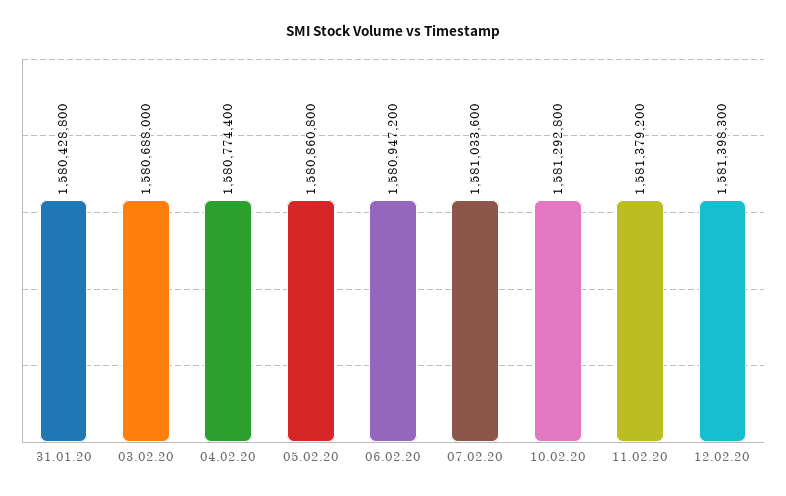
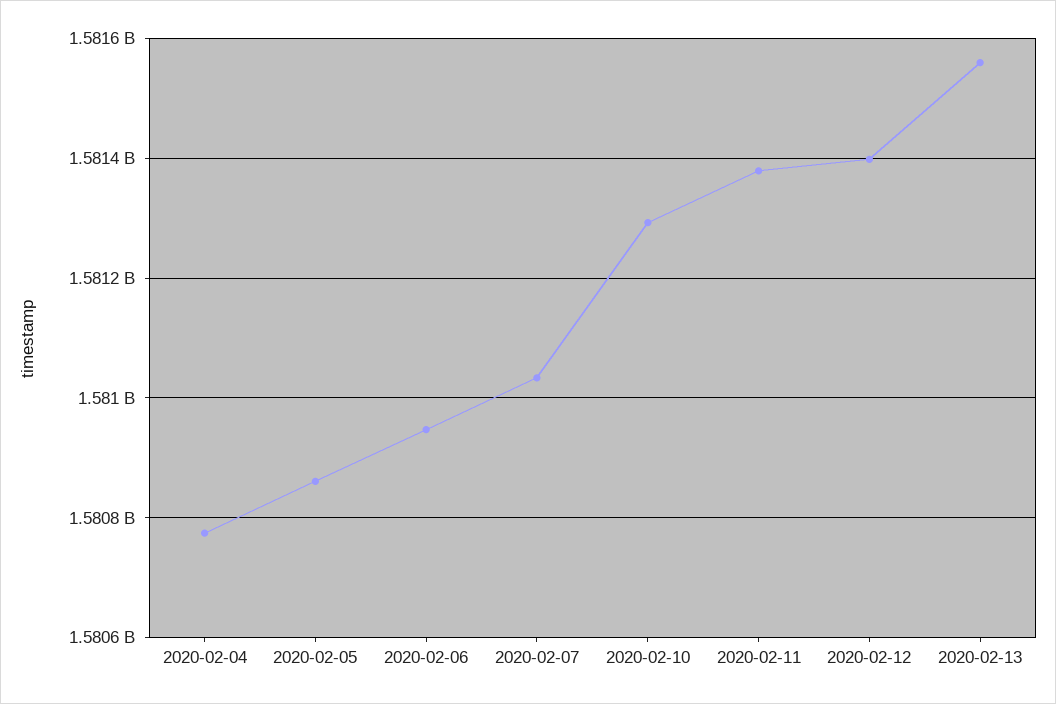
31.01.20: 1580428800 -> none
03.02.20: 1580688000 -> none
2020-02-13: none -> 1581560000

